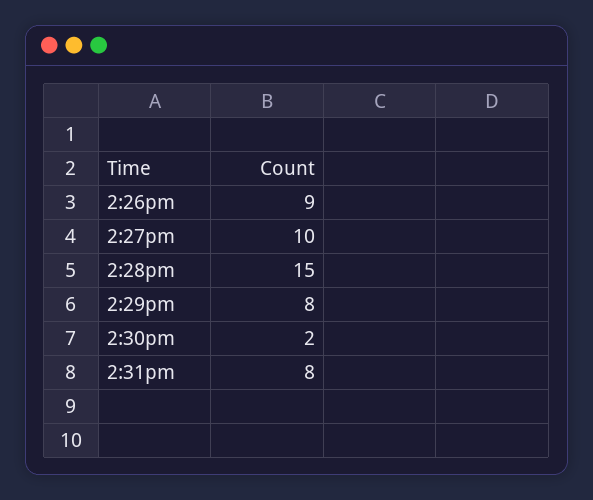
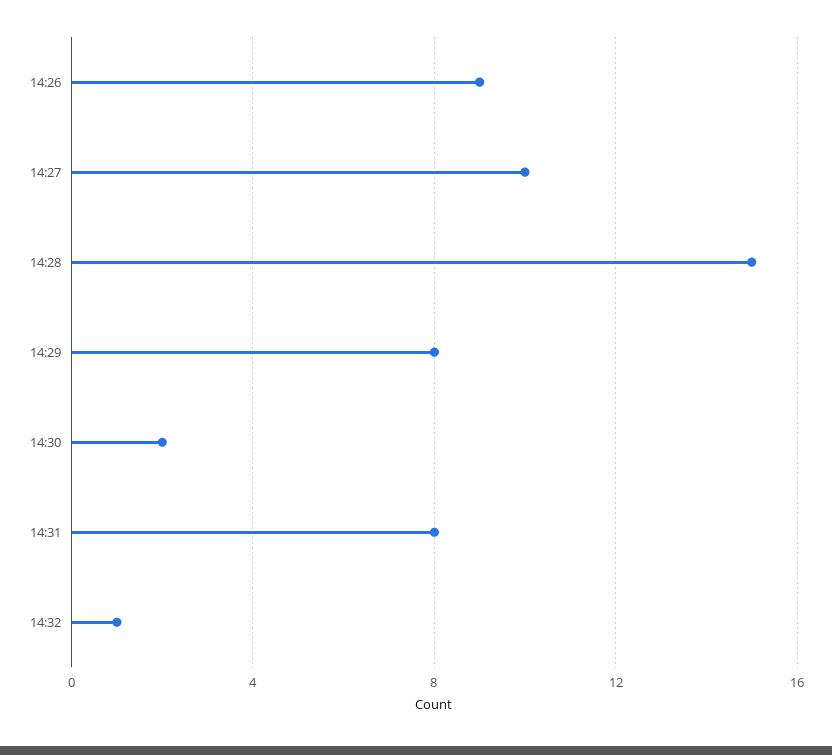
14:32: none -> 1

